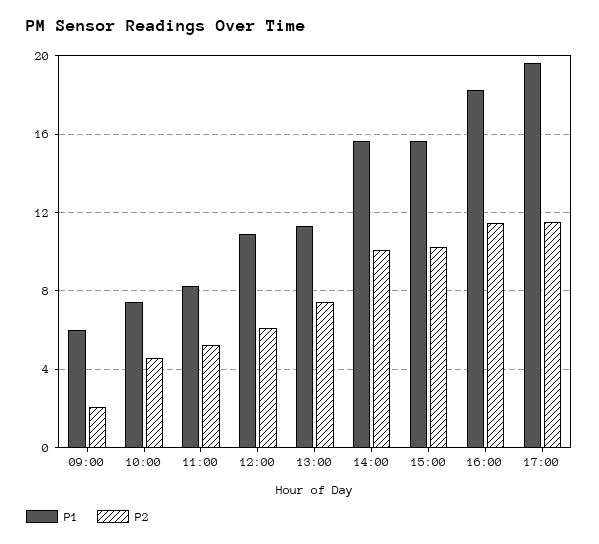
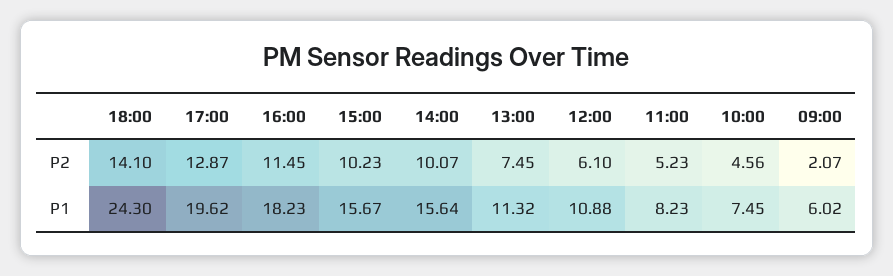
P2, 17:00: 11.5 -> 12.87
P2, 18:00: none -> 14.1
P1, 18:00: none -> 24.3

